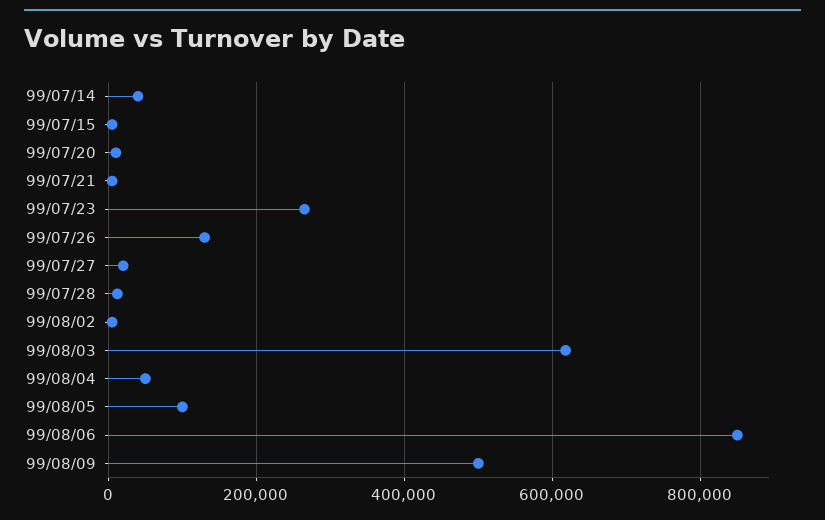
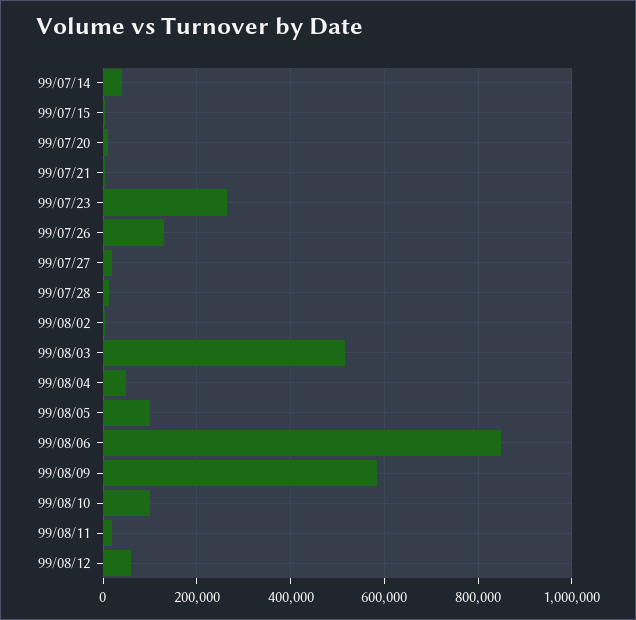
99/08/03: 620000 -> 520000
99/08/09: 500000 -> 580000
99/08/10: none -> 100000
99/08/11: none -> 20000
99/08/12: none -> 60000

